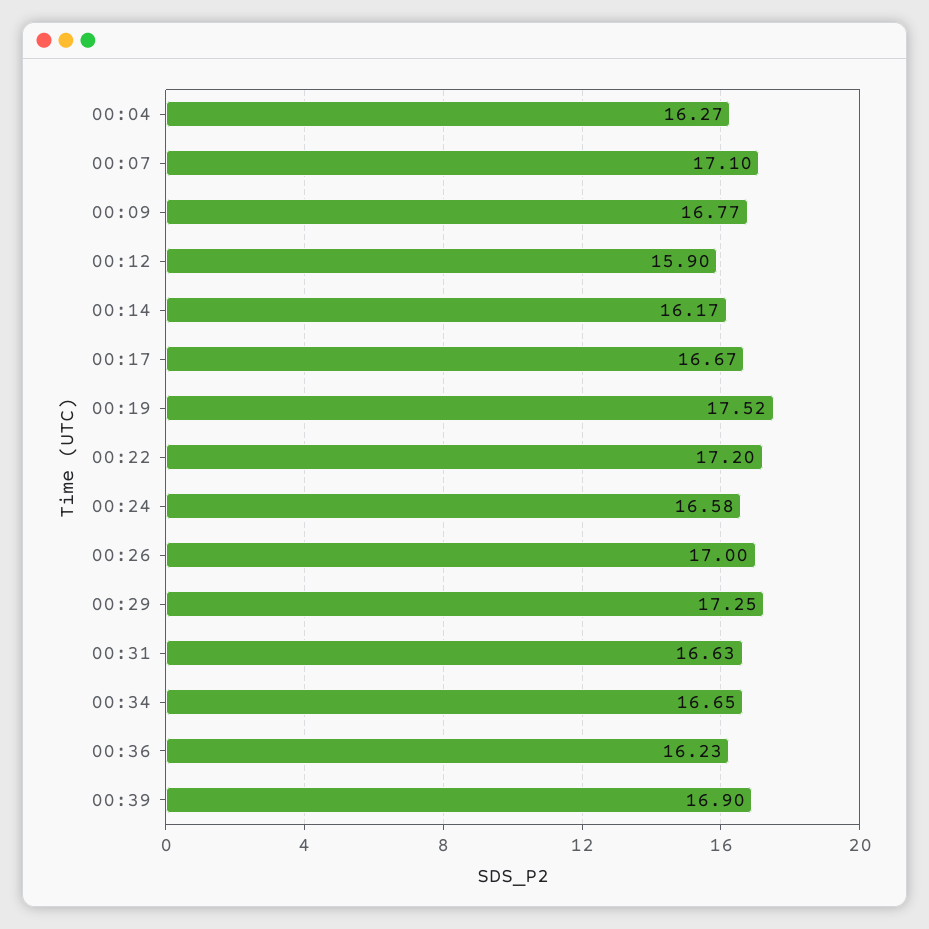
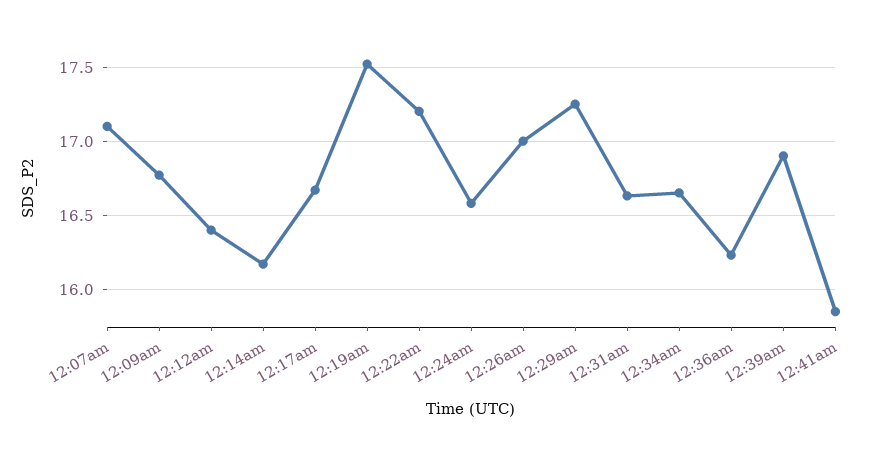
00:04: 16.27 -> none
00:12: 15.9 -> 16.4
12:41am: none -> 15.85

